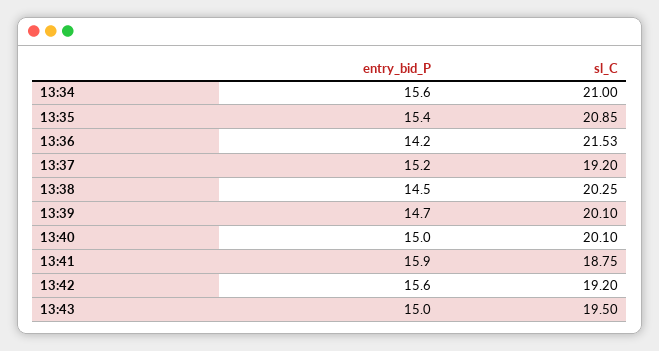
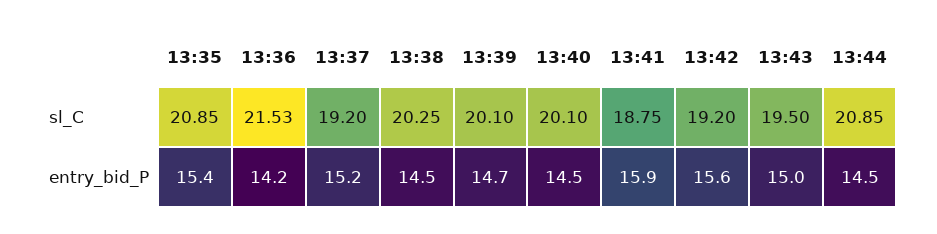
entry_bid_P, 13:34: 15.6 -> none
sl_C, 13:34: 21 -> none
entry_bid_P, 13:40: 15 -> 14.5
sl_C, 13:44: none -> 20.85
entry_bid_P, 13:44: none -> 14.5

